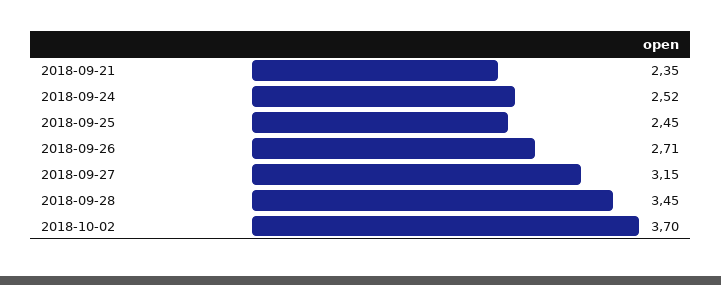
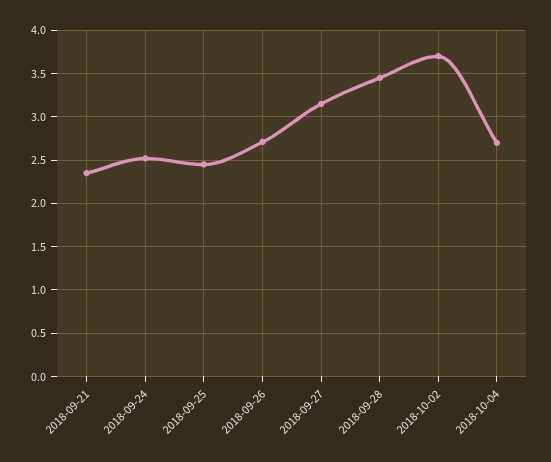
2018-10-04: none -> 2.7

